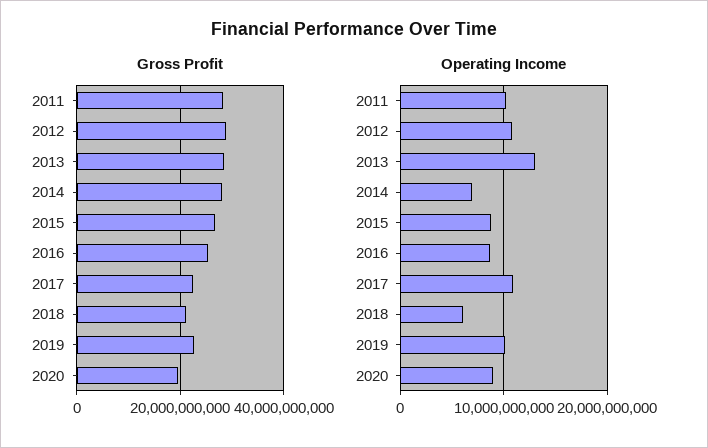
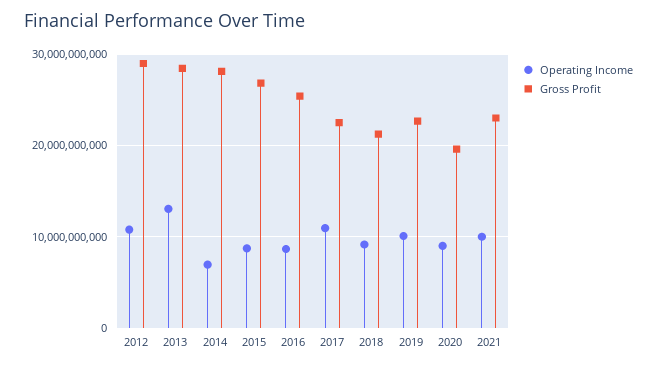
Gross Profit, 2011: 28000000000 -> none
Operating Income, 2011: 10000000000 -> none
Operating Income, 2018: 6000000000 -> 9000000000
Operating Income, 2021: none -> 10000000000
Gross Profit, 2021: none -> 23000000000

